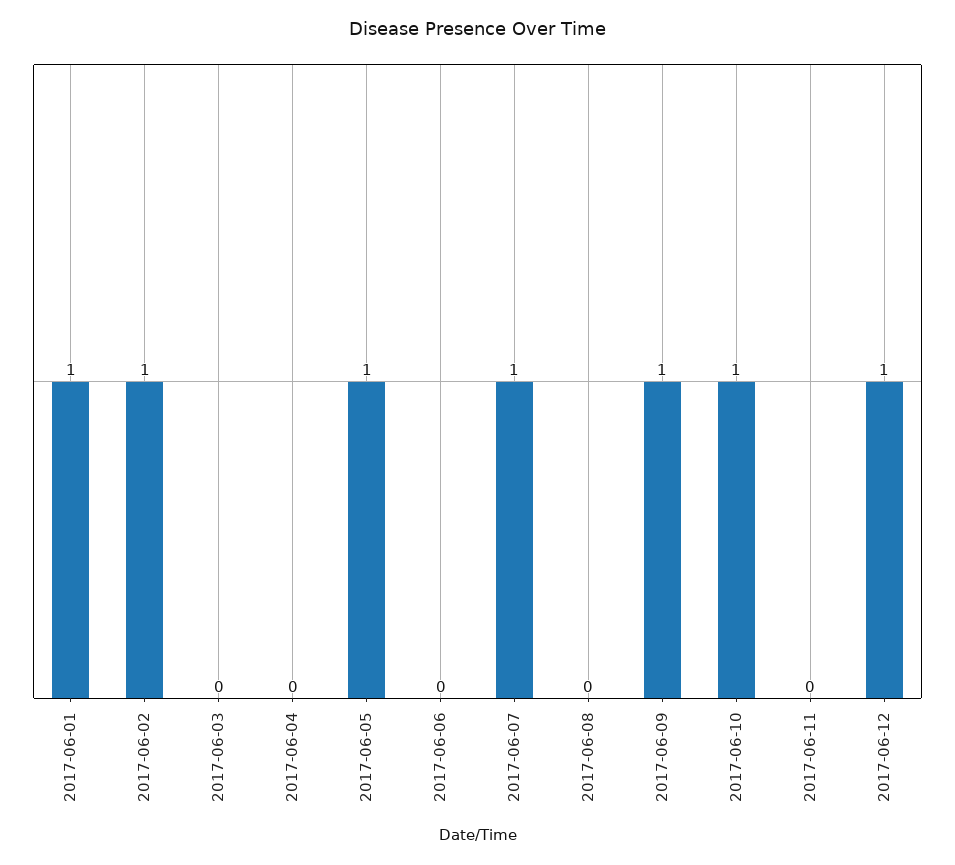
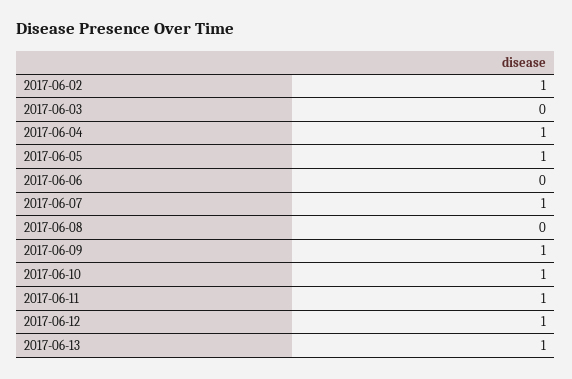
2017-06-01: 1 -> none
2017-06-04: 0 -> 1
2017-06-11: 0 -> 1
2017-06-13: none -> 1

